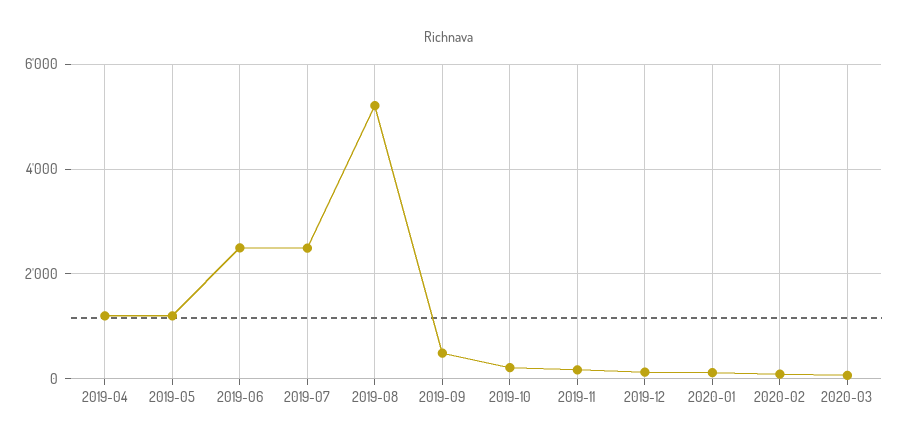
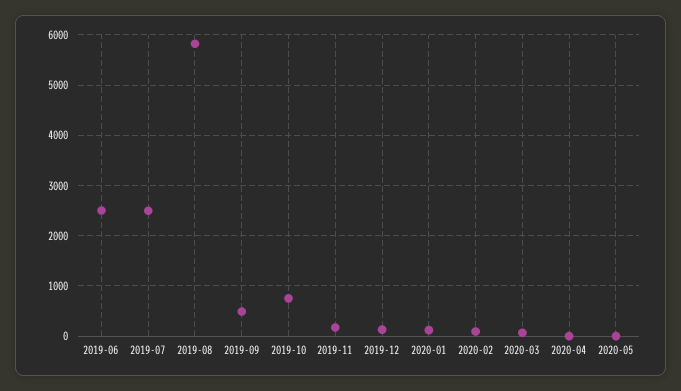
2019-04: 1200 -> none
2019-05: 1200 -> none
2019-08: 5200 -> 5800
2019-10: 200 -> 800
2020-04: none -> 0
2020-05: none -> 0

